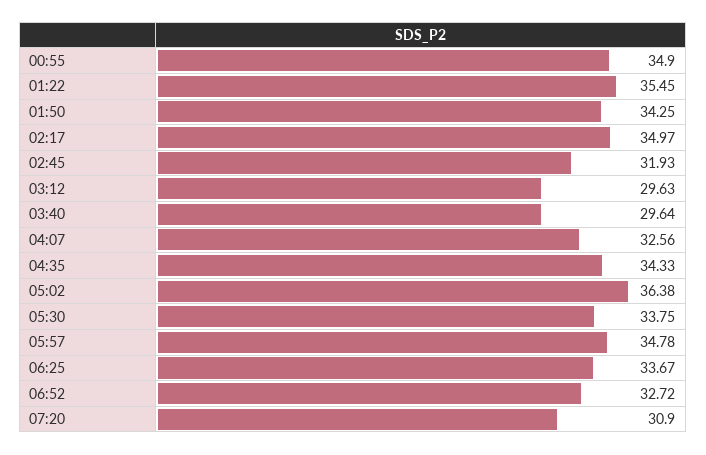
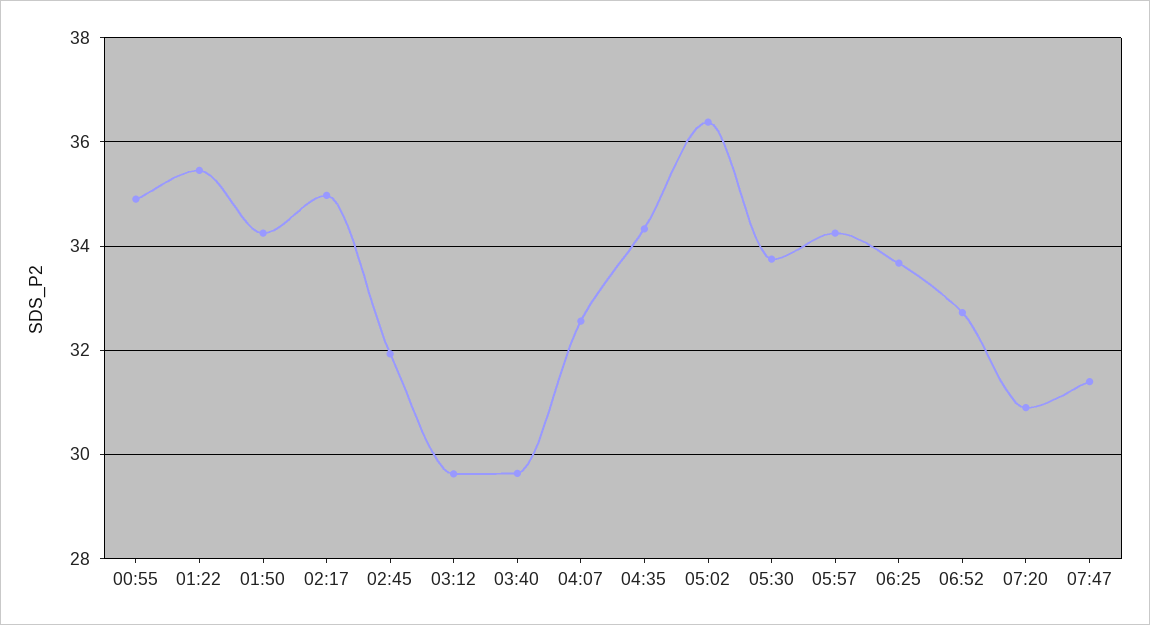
05:57: 34.78 -> 34.2
07:47: none -> 31.4

